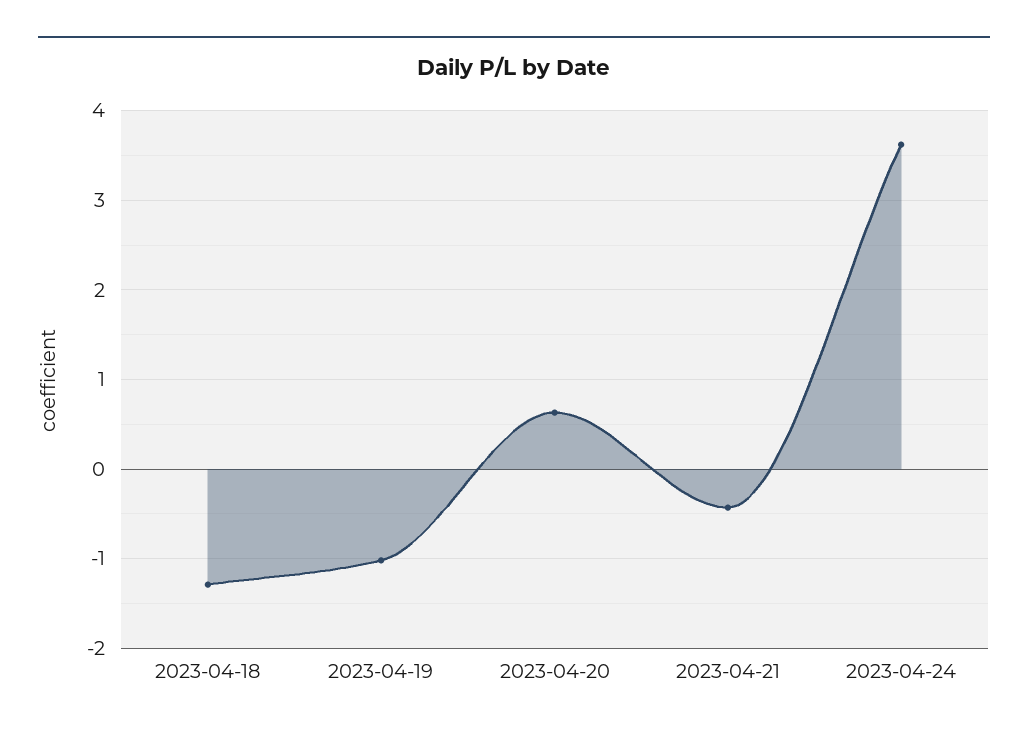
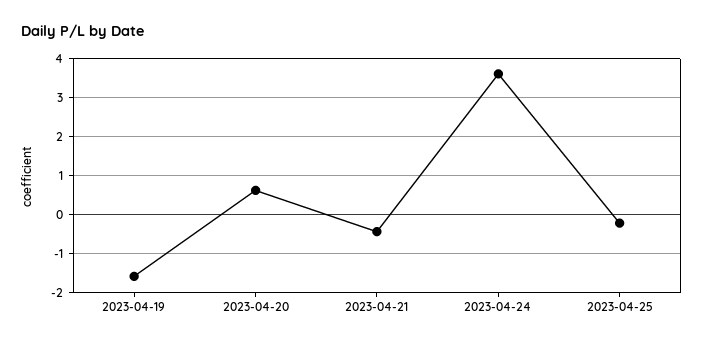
2023-04-18: -1.3 -> none
2023-04-19: -1 -> -1.6
2023-04-25: none -> -0.2

